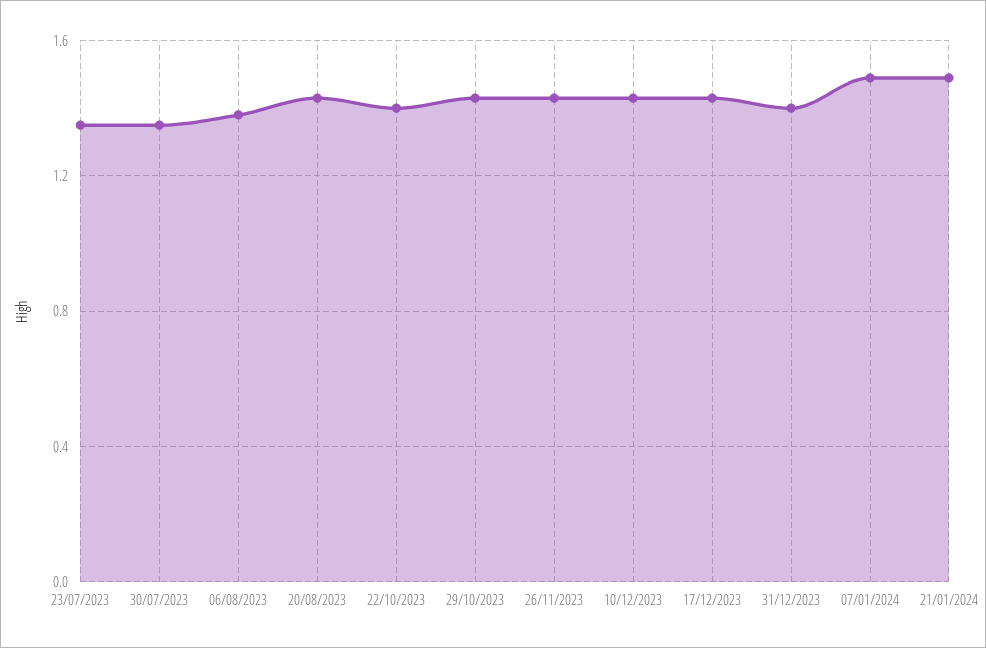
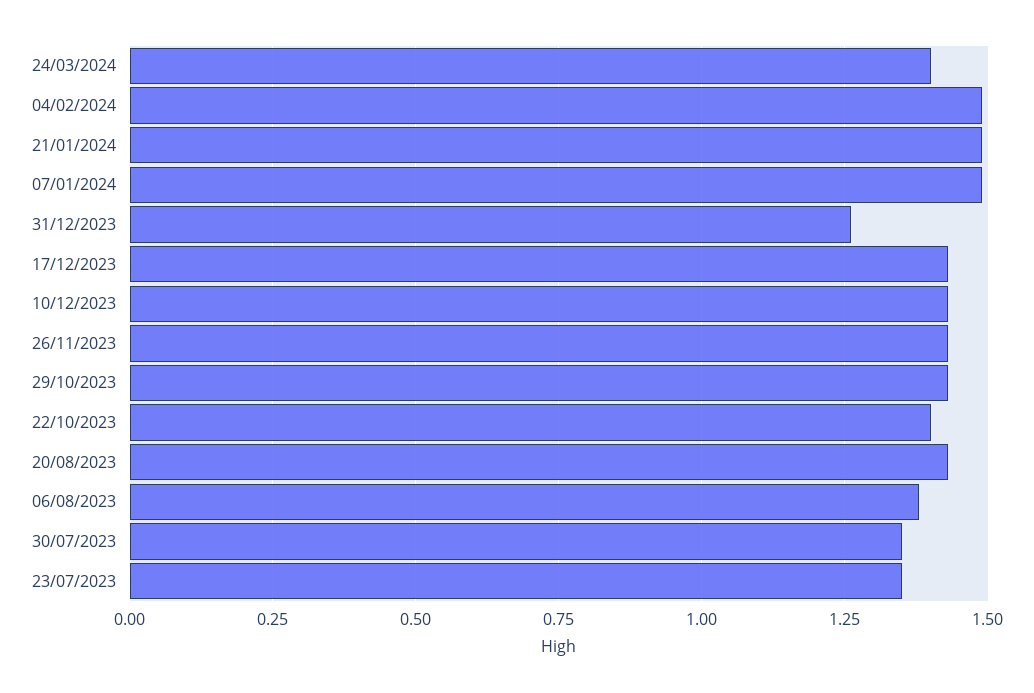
31/12/2023: 1.4 -> 1.25
24/03/2024: none -> 1.4
04/02/2024: none -> 1.5

